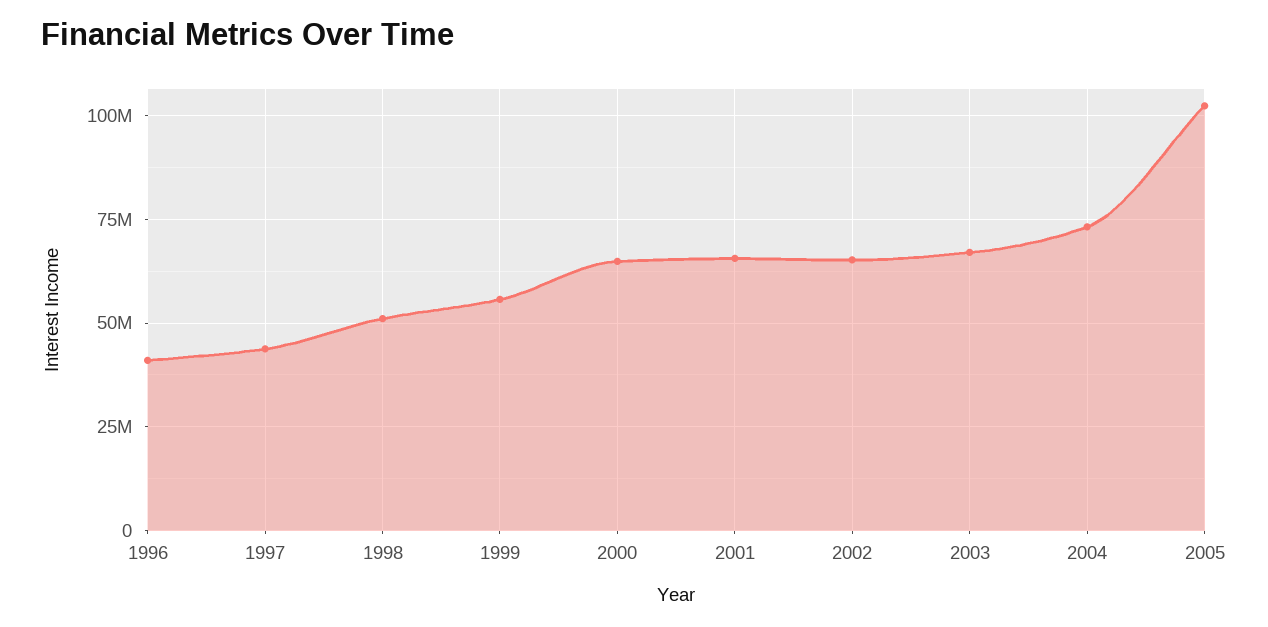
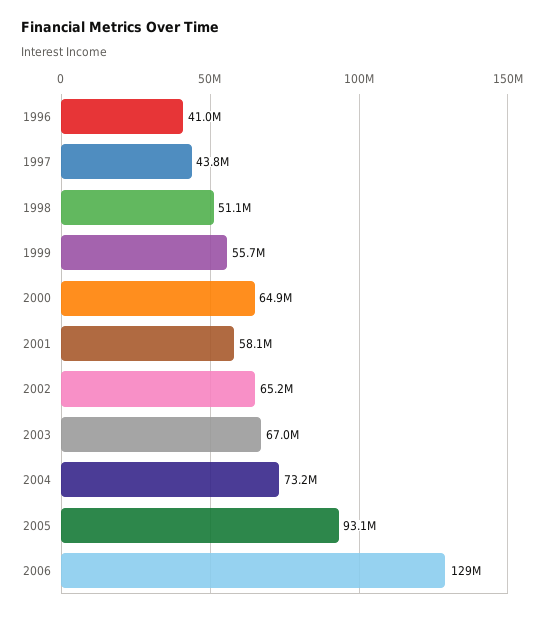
2001: 65000000 -> 58100000
2005: 102500000 -> 93100000
2006: none -> 129000000

